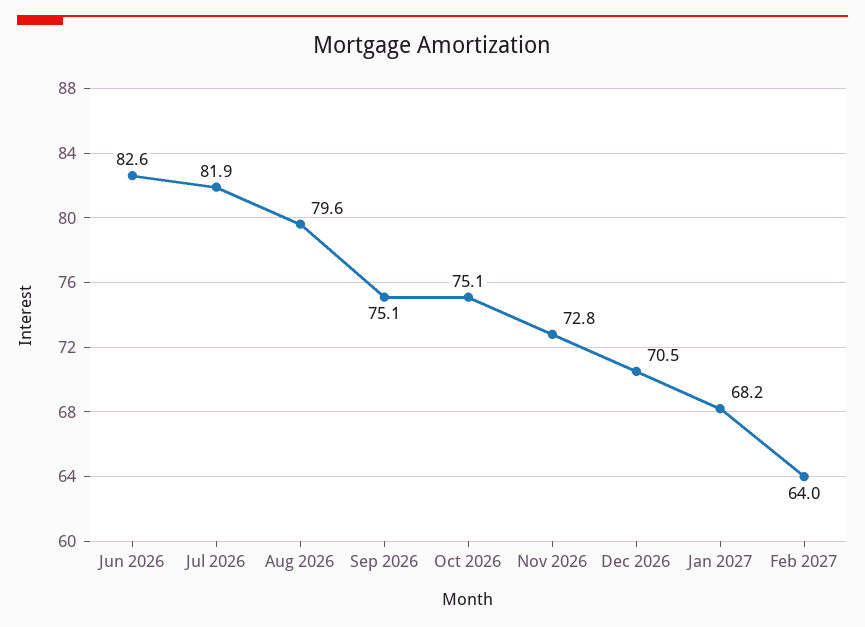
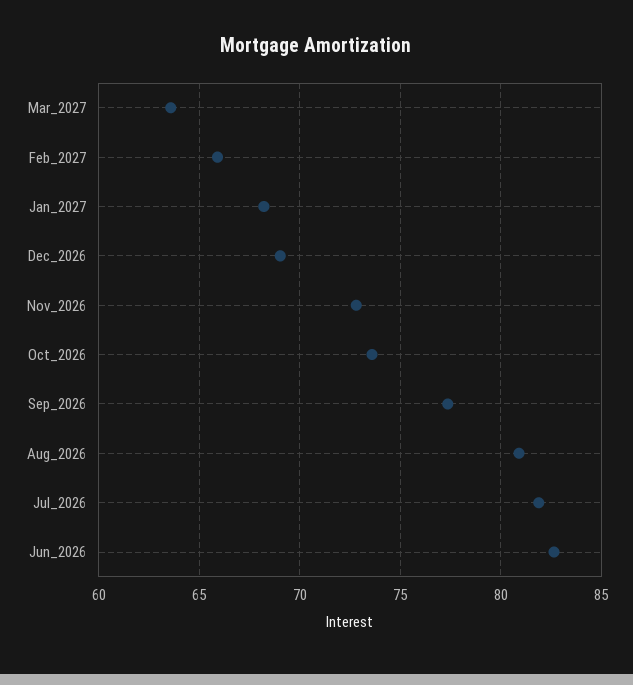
Aug 2026: 79.6 -> 81
Sep 2026: 75.1 -> 77.5
Oct 2026: 75.1 -> 73.5
Dec 2026: 70.5 -> 69
Feb 2027: 64 -> 66
Mar_2027: none -> 63.5

